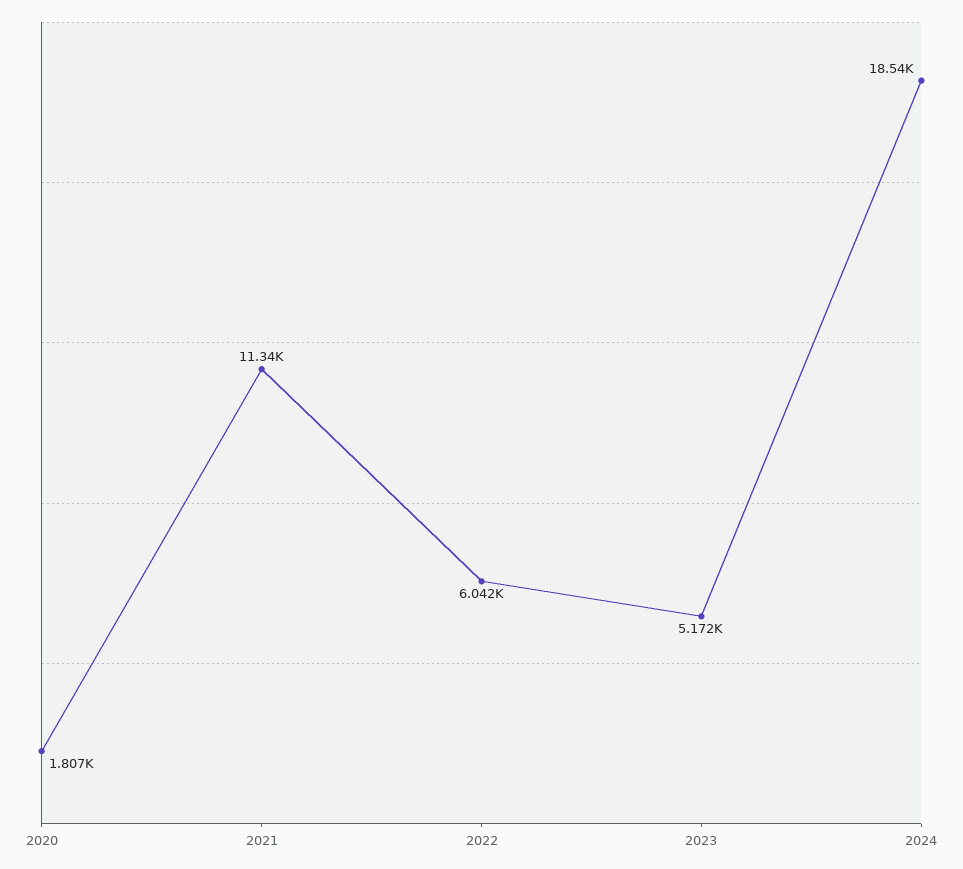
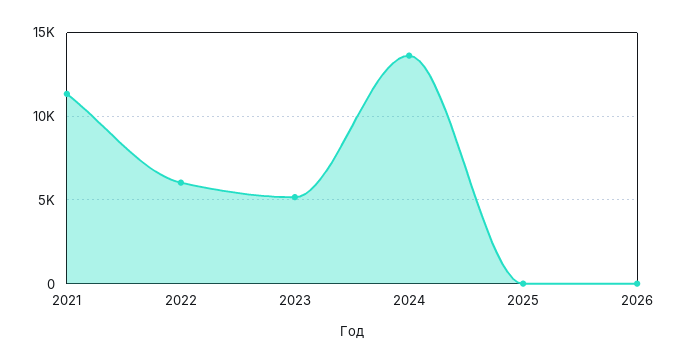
2020: 1807 -> none
2024: 18540 -> 13500
2025: none -> 0
2026: none -> 0

